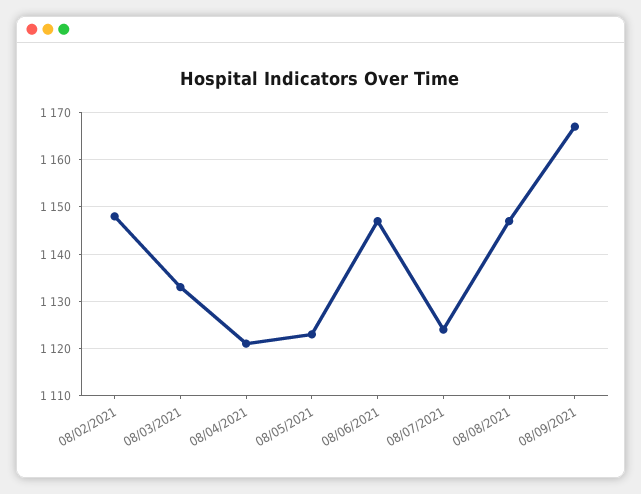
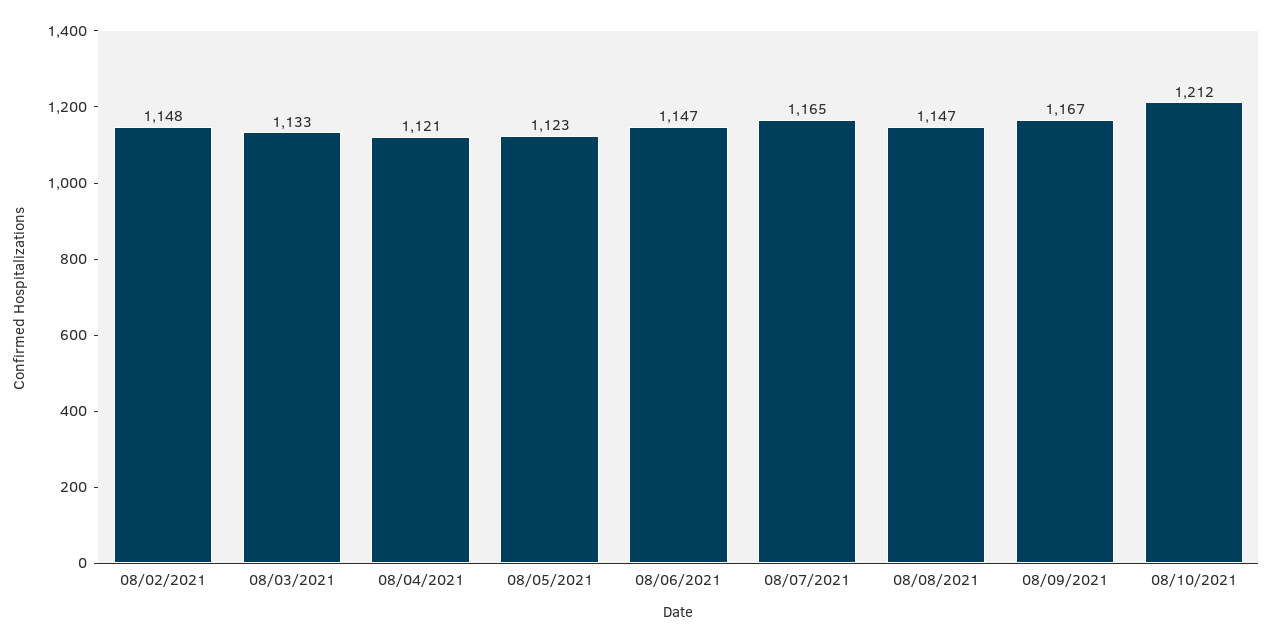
08/07/2021: 1125 -> 1165
08/10/2021: none -> 1212

